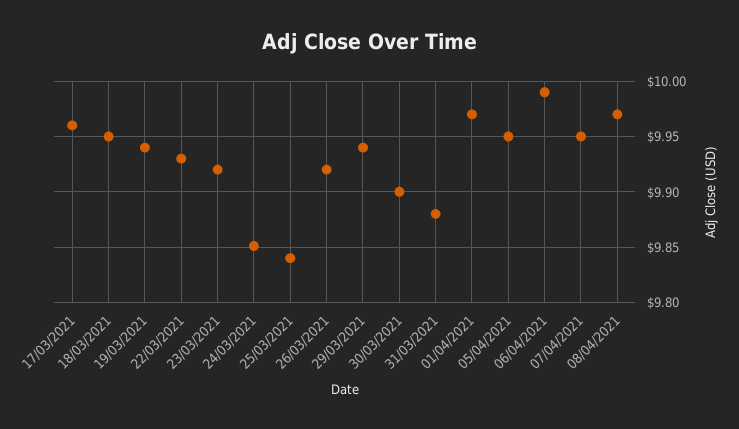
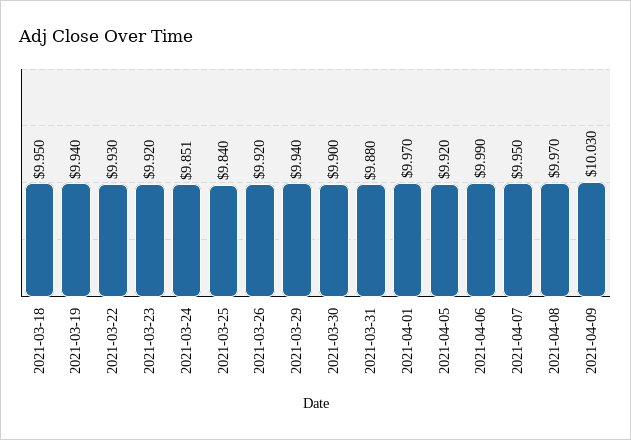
17/03/2021: 9.96 -> none
05/04/2021: 9.95 -> 9.92
2021-04-09: none -> 10.03

